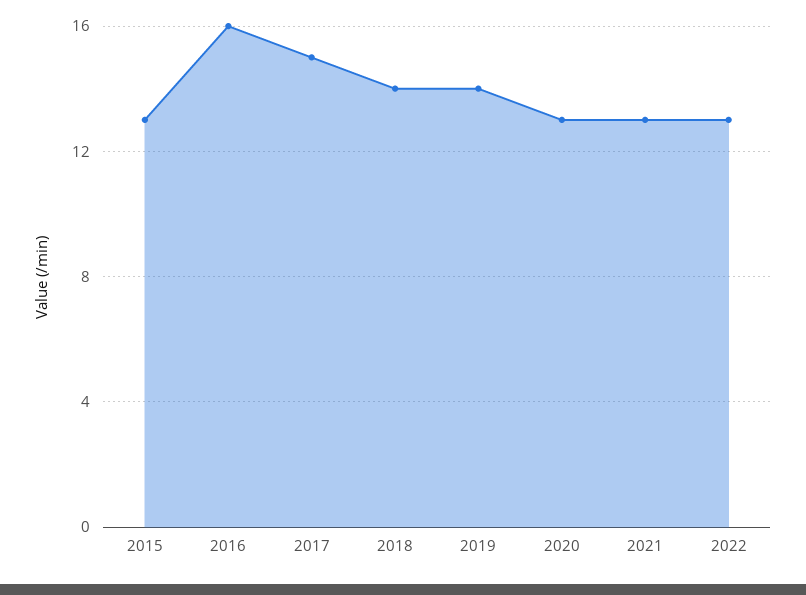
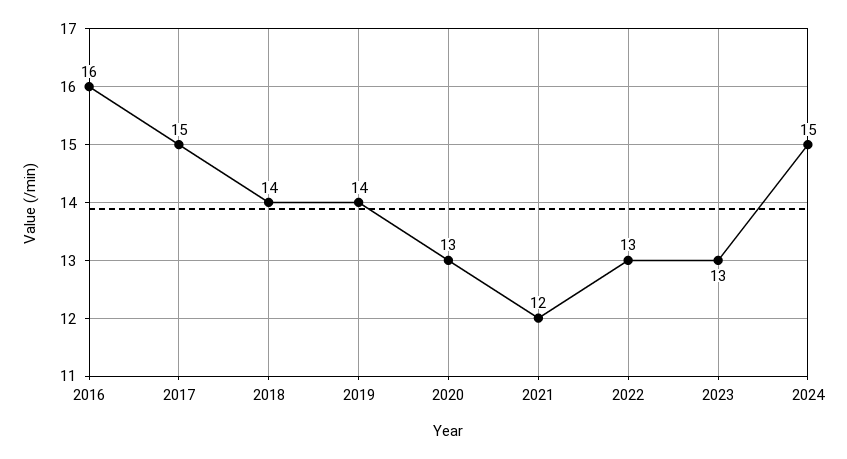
2015: 13 -> none
2021: 13 -> 12
2023: none -> 13
2024: none -> 15

